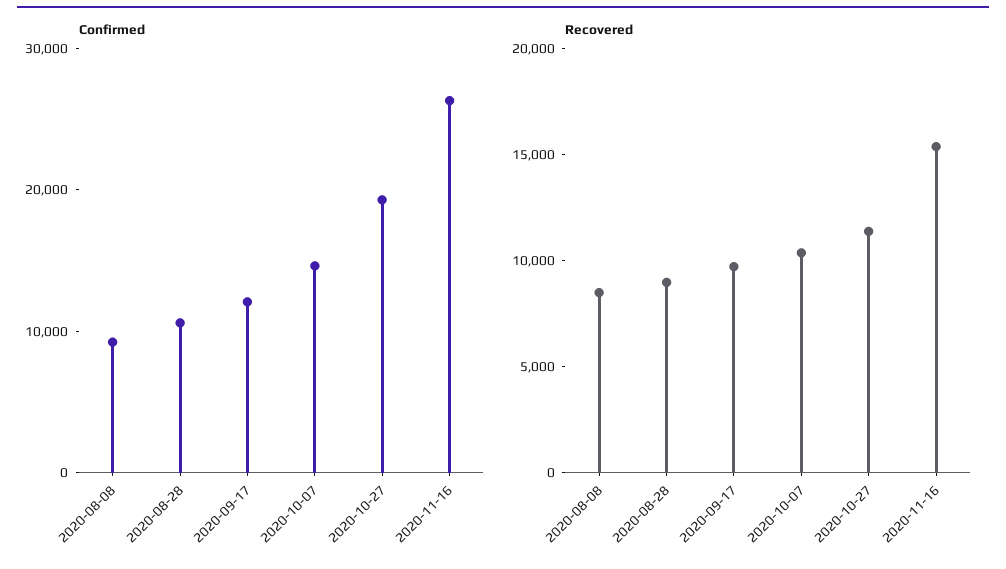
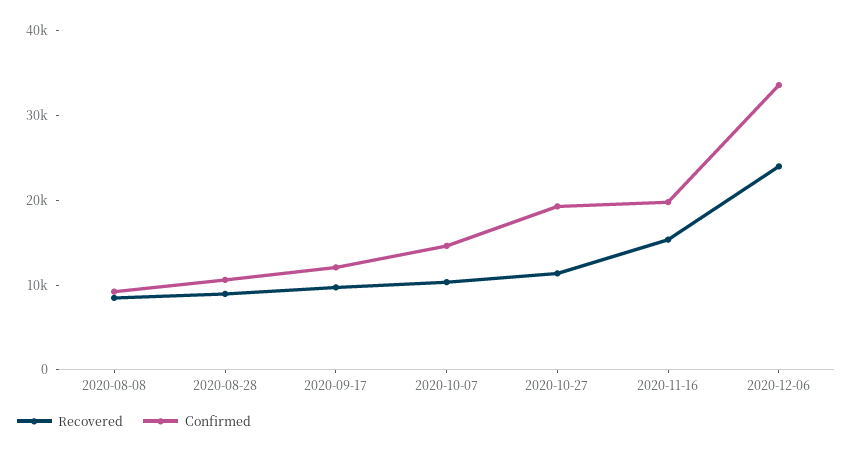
Confirmed, 2020-11-16: 26000 -> 20000
Recovered, 2020-12-06: none -> 24000
Confirmed, 2020-12-06: none -> 34000

